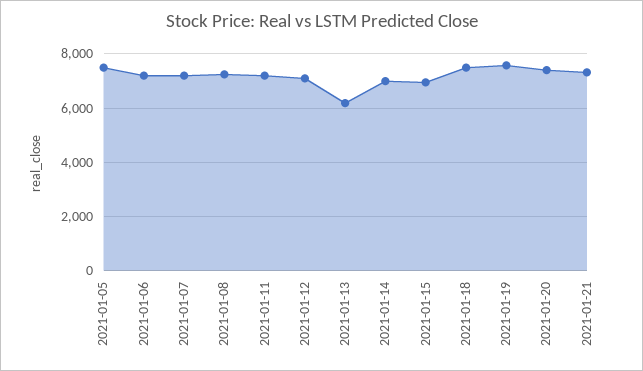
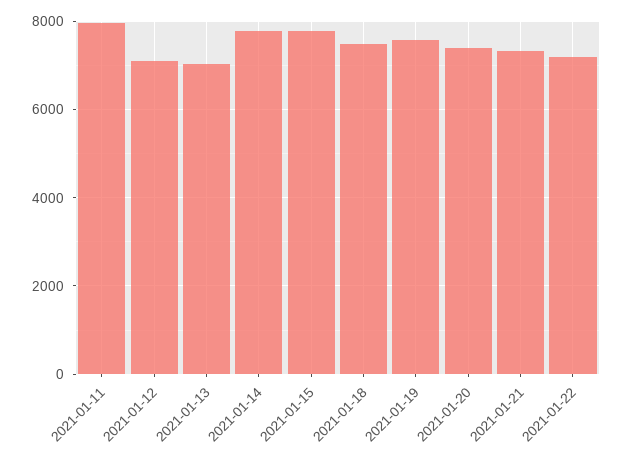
2021-01-05: 7500 -> none
2021-01-06: 7250 -> none
2021-01-07: 7250 -> none
2021-01-08: 7250 -> none
2021-01-11: 7250 -> 8000
2021-01-13: 6250 -> 7000
2021-01-14: 7000 -> 7800
2021-01-15: 7000 -> 7800
2021-01-22: none -> 7200

